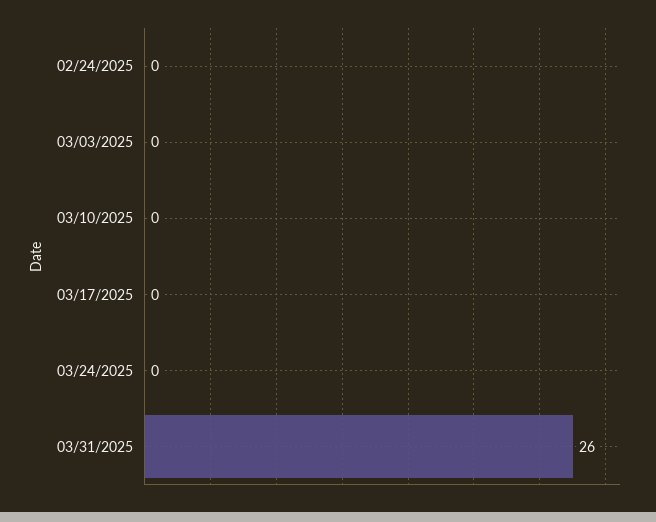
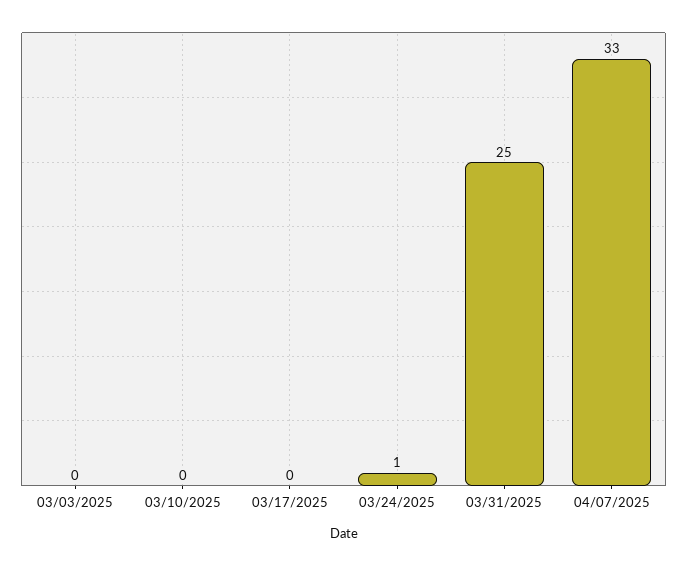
02/24/2025: 0 -> none
03/24/2025: 0 -> 1
03/31/2025: 26 -> 25
04/07/2025: none -> 33

